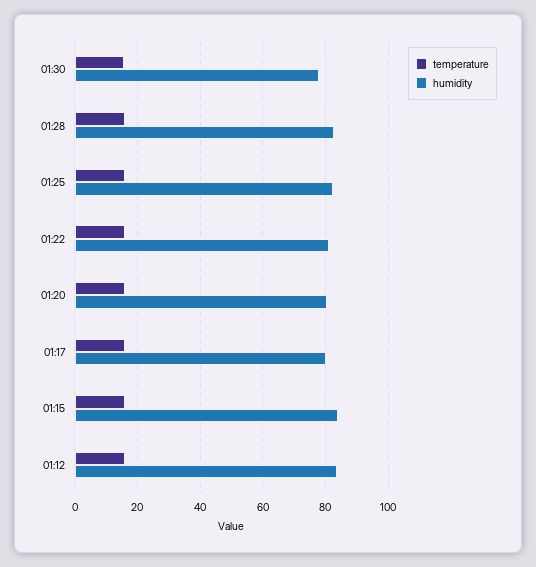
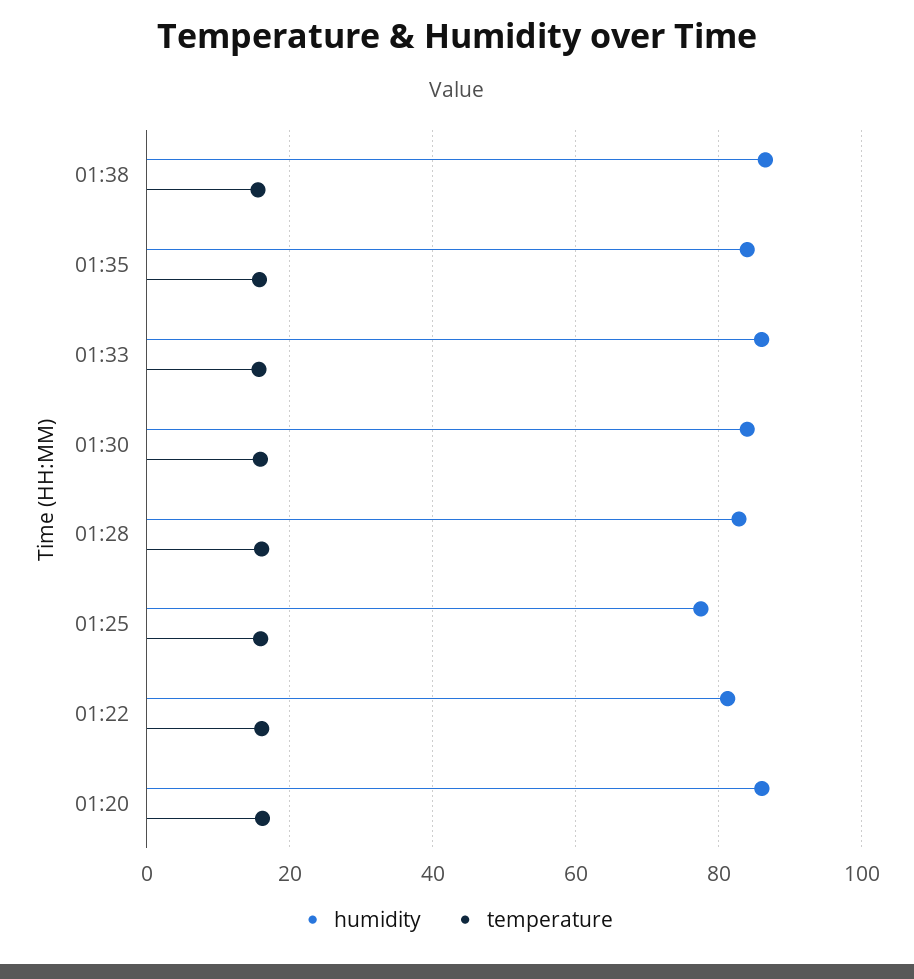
humidity, 01:30: 78 -> 84
humidity, 01:25: 82 -> 78
humidity, 01:20: 80 -> 86
temperature, 01:17: 16 -> none
humidity, 01:17: 80 -> none
temperature, 01:15: 16 -> none
humidity, 01:15: 84 -> none
temperature, 01:12: 16 -> none
humidity, 01:12: 84 -> none
humidity, 01:38: none -> 86
temperature, 01:38: none -> 16
humidity, 01:35: none -> 84
temperature, 01:35: none -> 16
humidity, 01:33: none -> 86
temperature, 01:33: none -> 16

